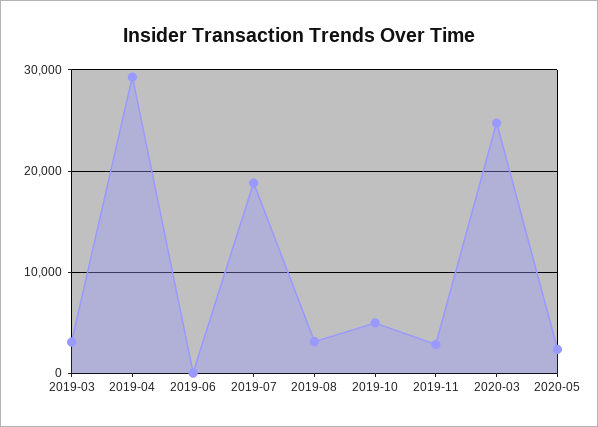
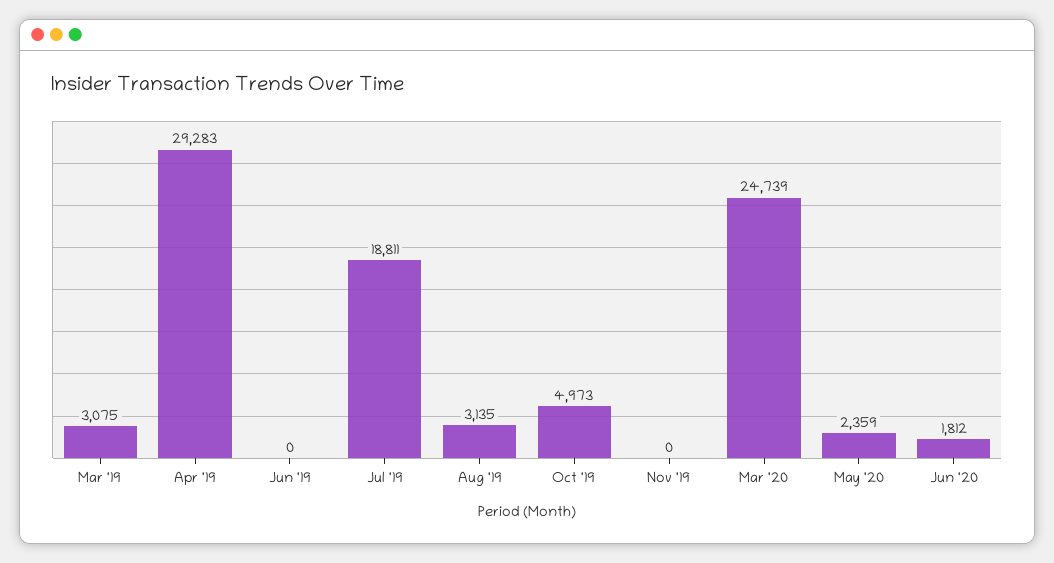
2019-11: 3000 -> 0
Jun '20: none -> 1812

